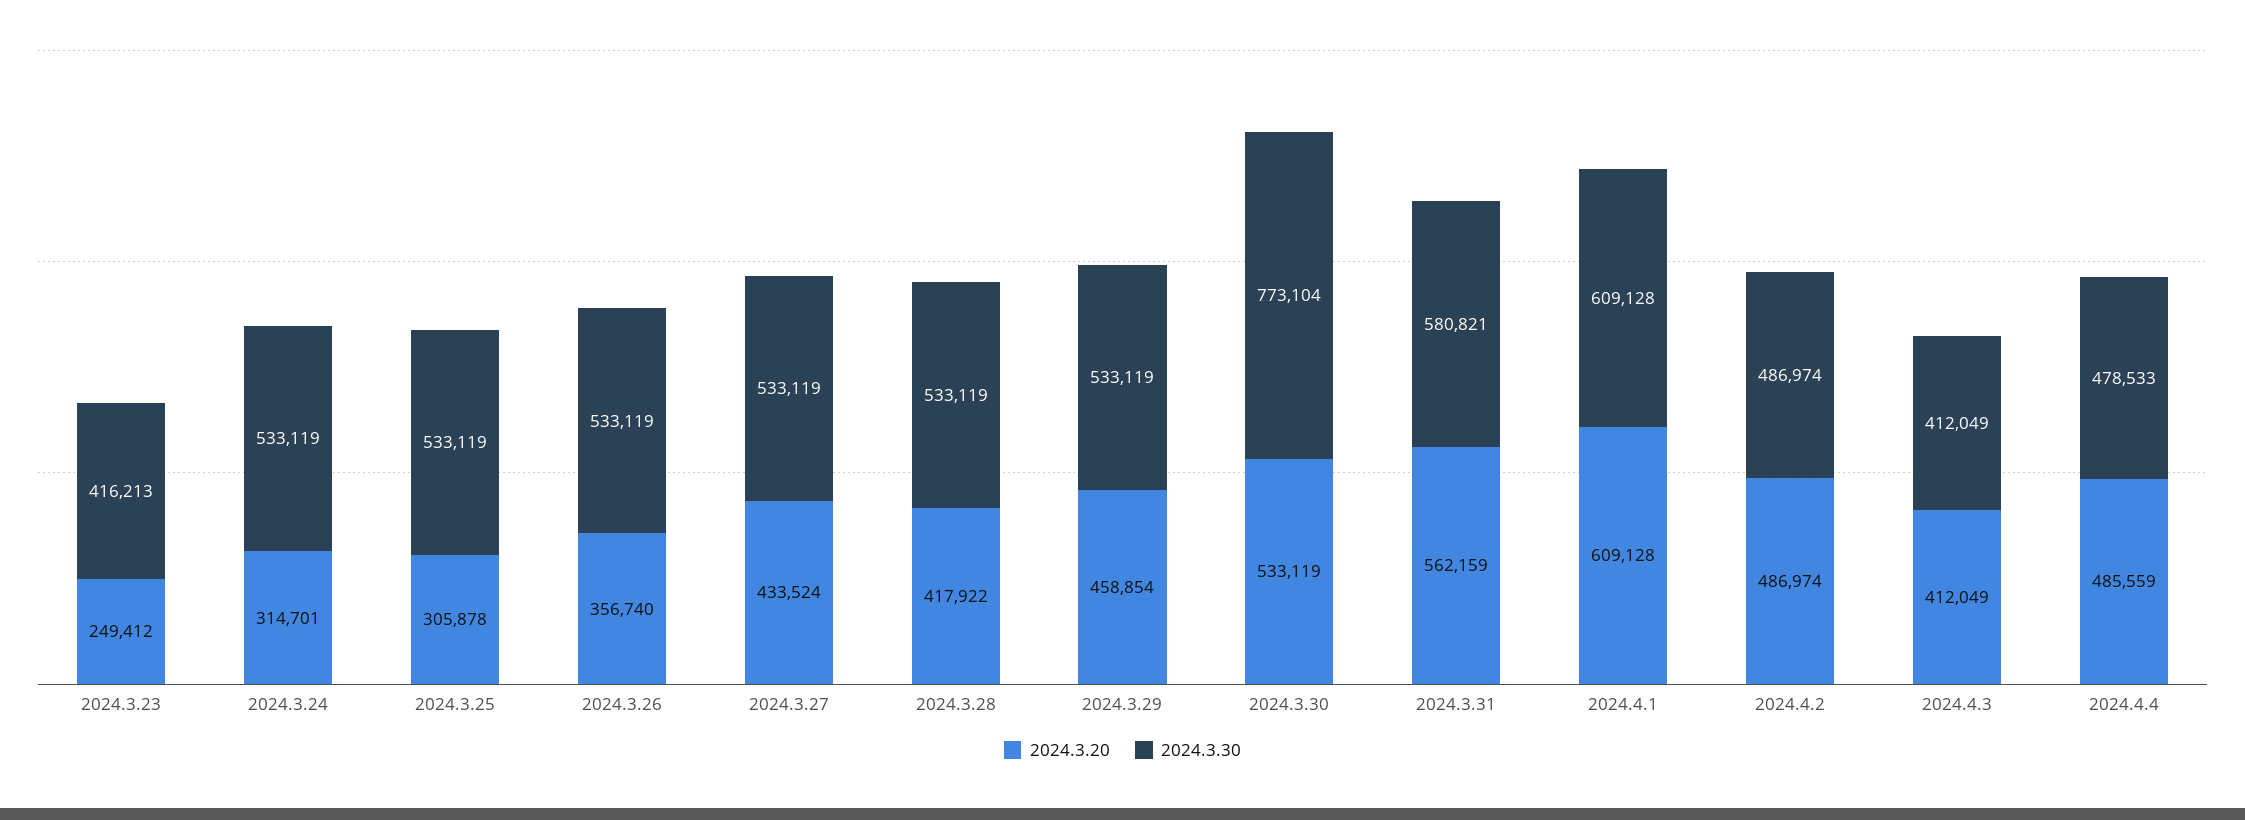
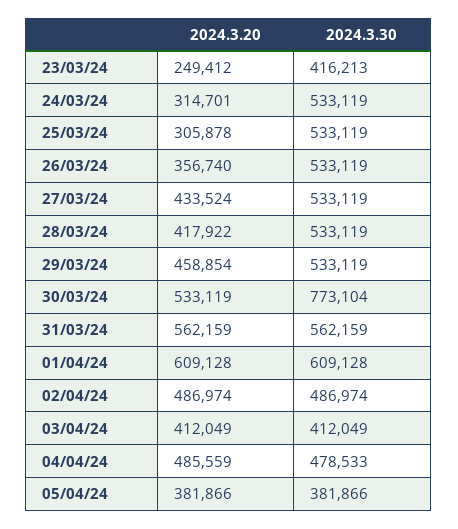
2024.3.30, 2024.3.31: 580821 -> 562159
2024.3.20, 05/04/24: none -> 381866
2024.3.30, 05/04/24: none -> 381866

